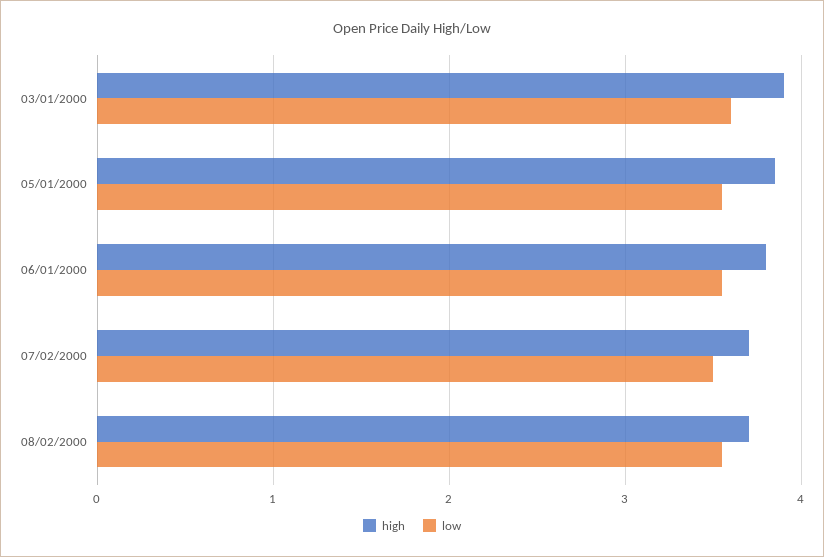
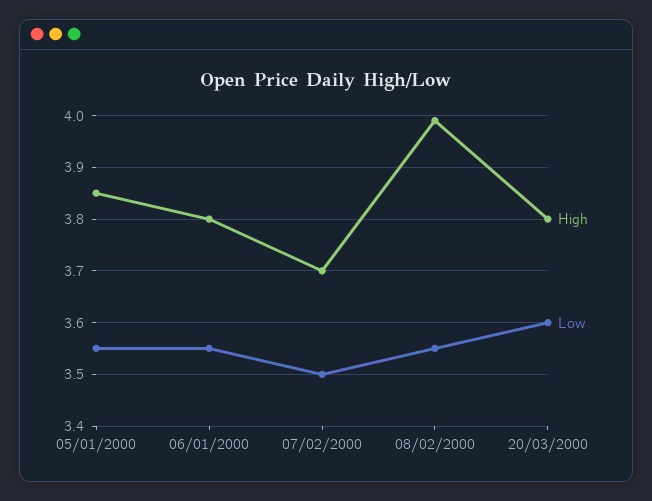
high, 03/01/2000: 3.9 -> none
low, 03/01/2000: 3.6 -> none
high, 08/02/2000: 3.7 -> 4
high, 20/03/2000: none -> 3.8
low, 20/03/2000: none -> 3.6

